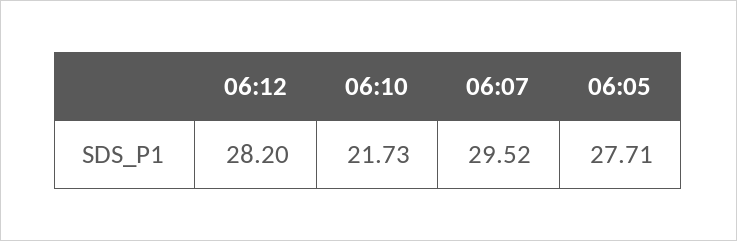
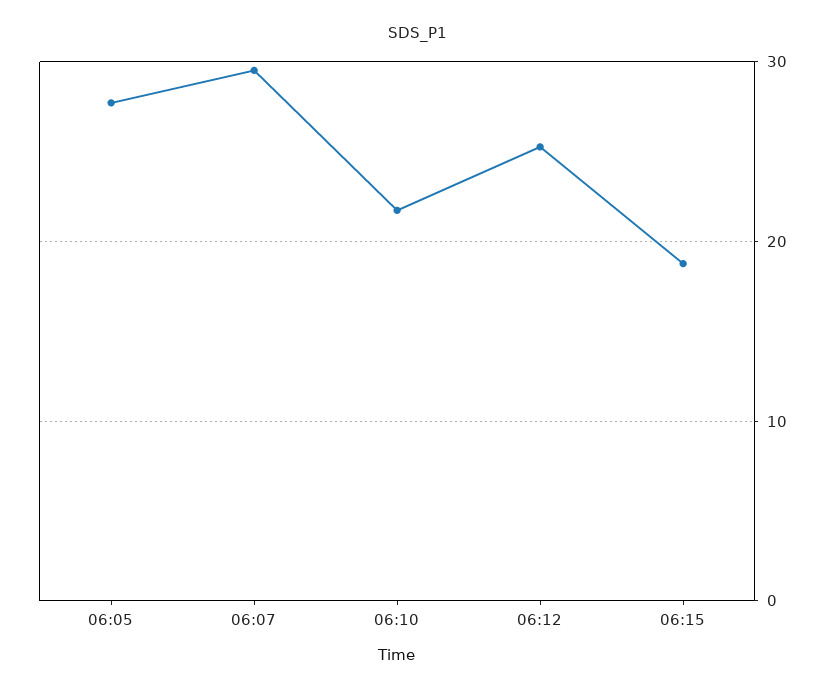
06:12: 28.2 -> 25
06:15: none -> 19

